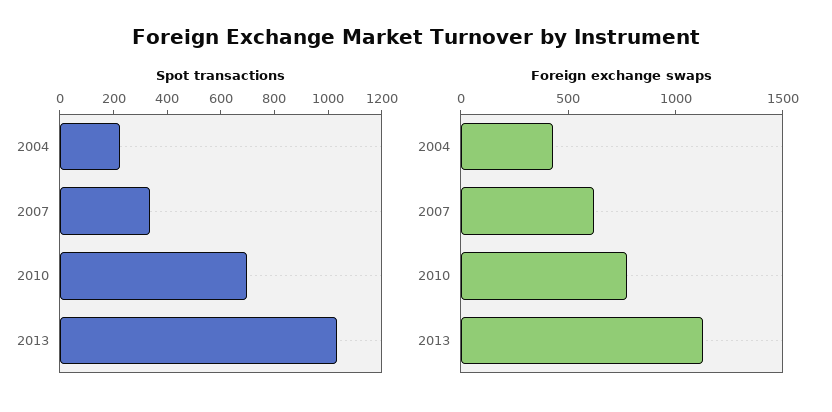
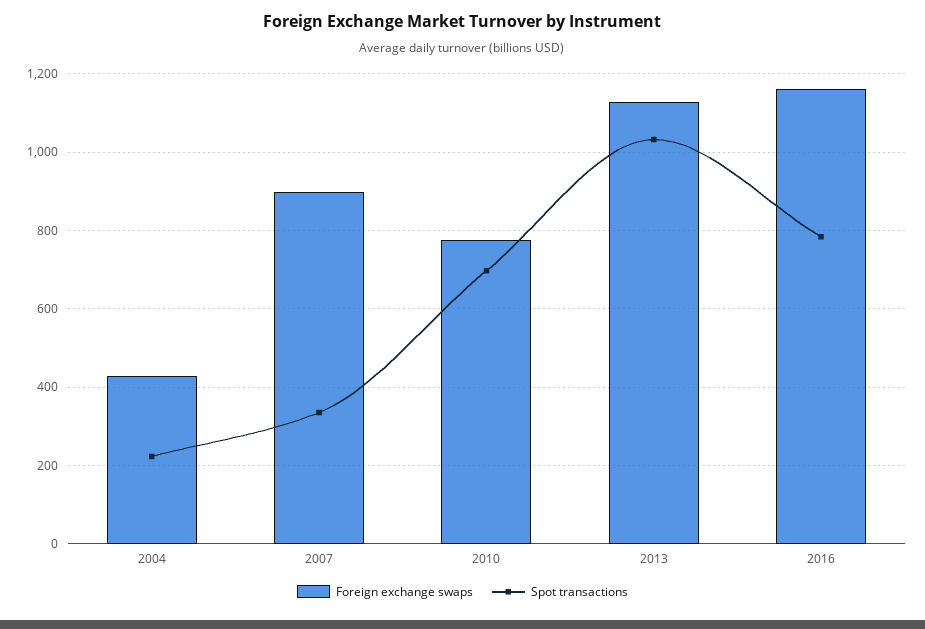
Foreign exchange swaps, 2007: 600 -> 900
Foreign exchange swaps, 2016: none -> 1160
Spot transactions, 2016: none -> 780

